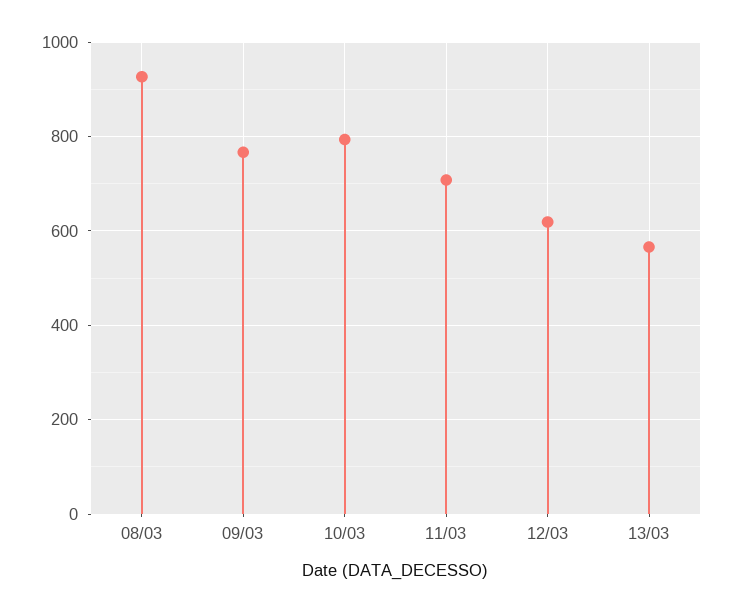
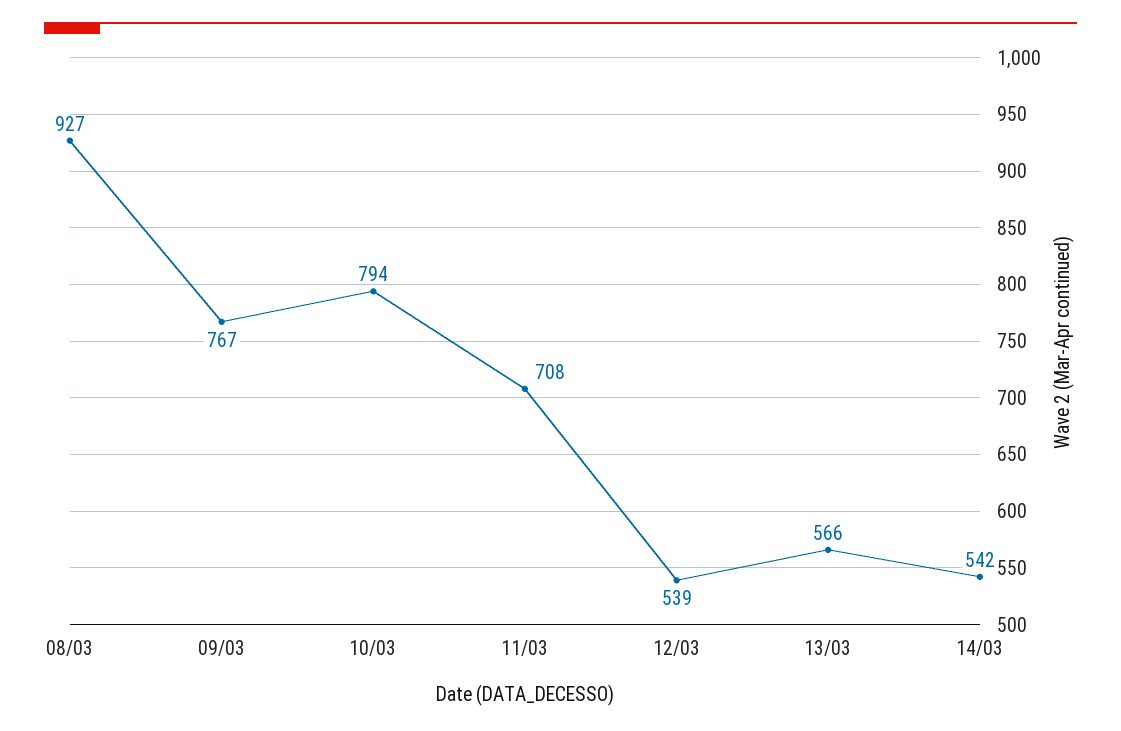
12/03: 620 -> 539
14/03: none -> 542

